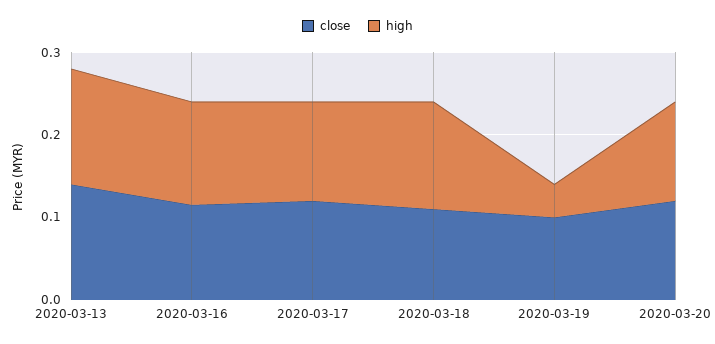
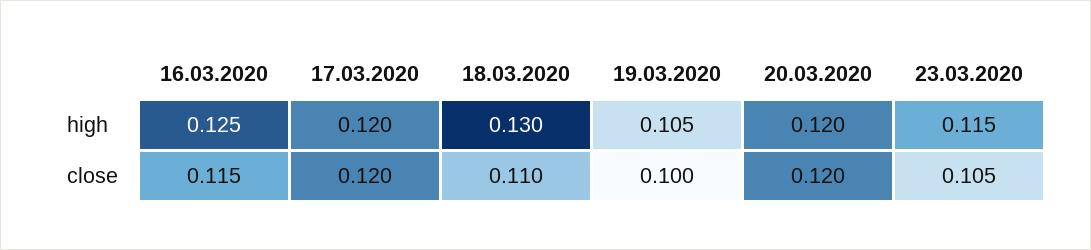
close, 2020-03-13: 0.14 -> none
high, 2020-03-13: 0.14 -> none
high, 2020-03-19: 0.04 -> 0.105
high, 23.03.2020: none -> 0.115
close, 23.03.2020: none -> 0.105

